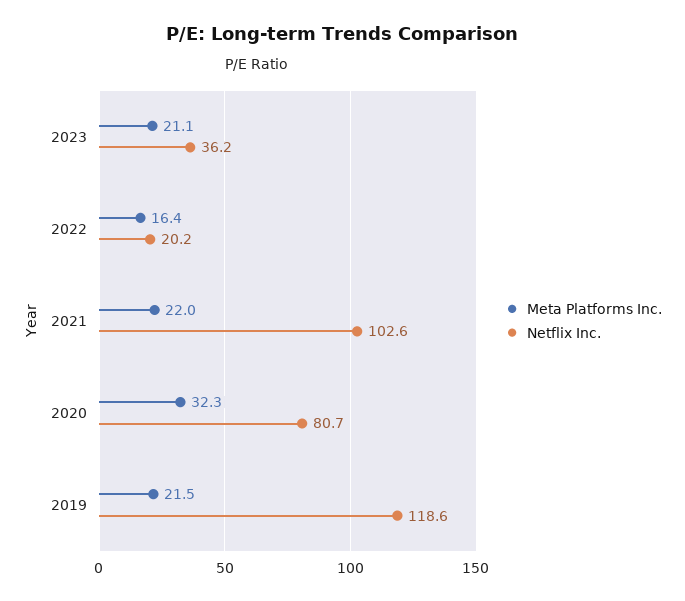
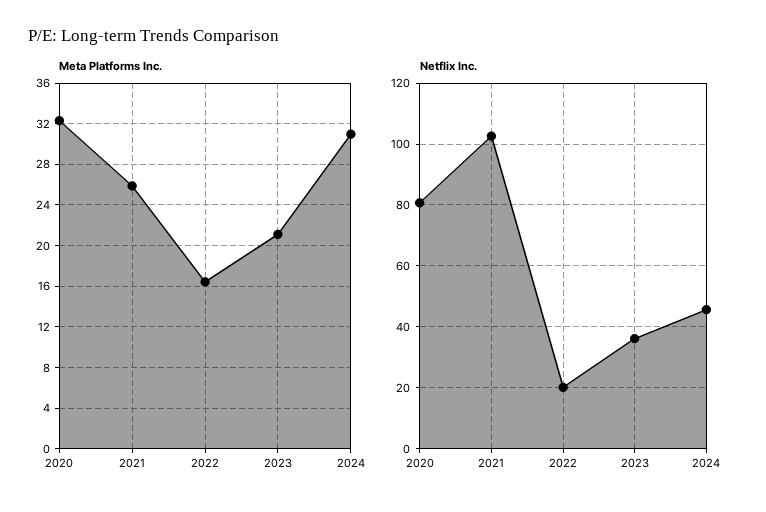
Meta Platforms Inc., 2021: 22 -> 26
Meta Platforms Inc., 2019: 21.5 -> none
Netflix Inc., 2019: 118.6 -> none
Meta Platforms Inc., 2024: none -> 31
Netflix Inc., 2024: none -> 46

